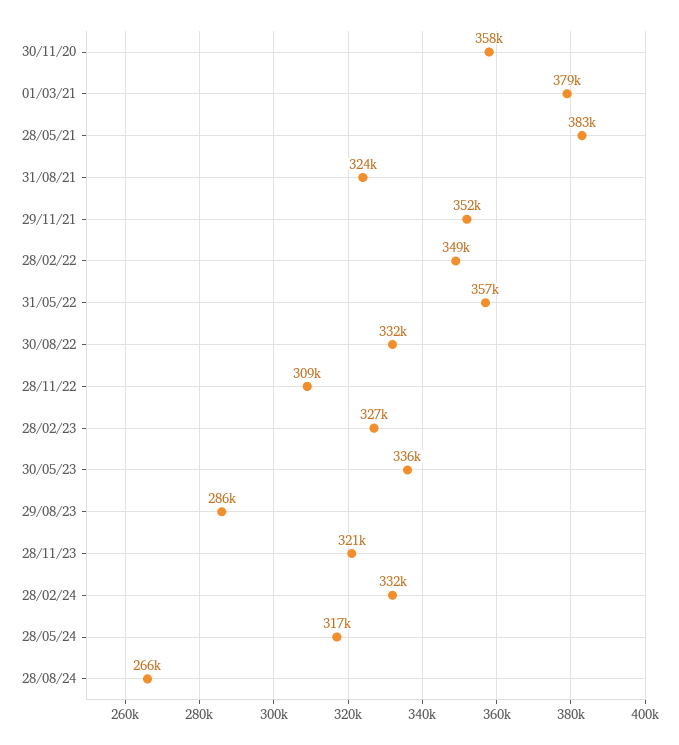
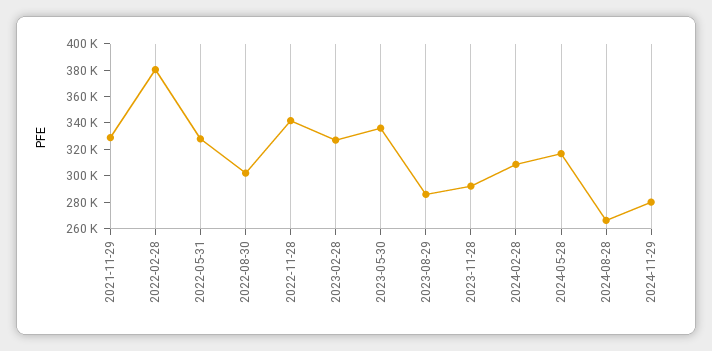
30/11/20: 358000 -> none
01/03/21: 379000 -> none
28/05/21: 383000 -> none
31/08/21: 324000 -> none
29/11/21: 352000 -> 330000
28/02/22: 349000 -> 380000
31/05/22: 357000 -> 330000
30/08/22: 332000 -> 300000
28/11/22: 309000 -> 340000
28/11/23: 321000 -> 290000
28/02/24: 332000 -> 310000
2024-11-29: none -> 280000

